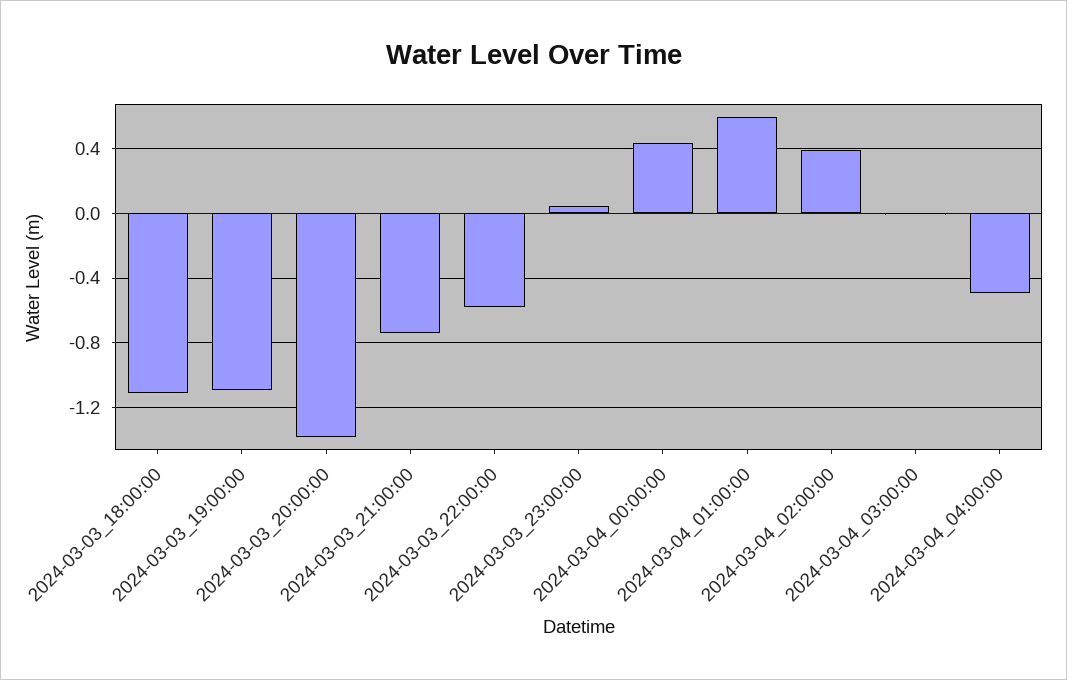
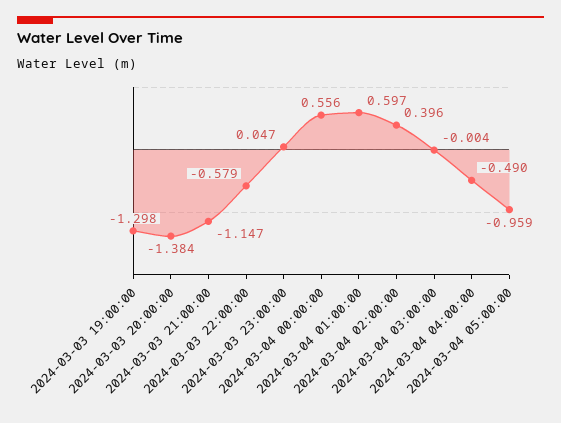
2024-03-03_18:00:00: -1.1 -> none
2024-03-03_19:00:00: -1.1 -> -1.298
2024-03-03_21:00:00: -0.75 -> -1.147
2024-03-04_00:00:00: 0.45 -> 0.556
2024-03-04 05:00:00: none -> -0.959

